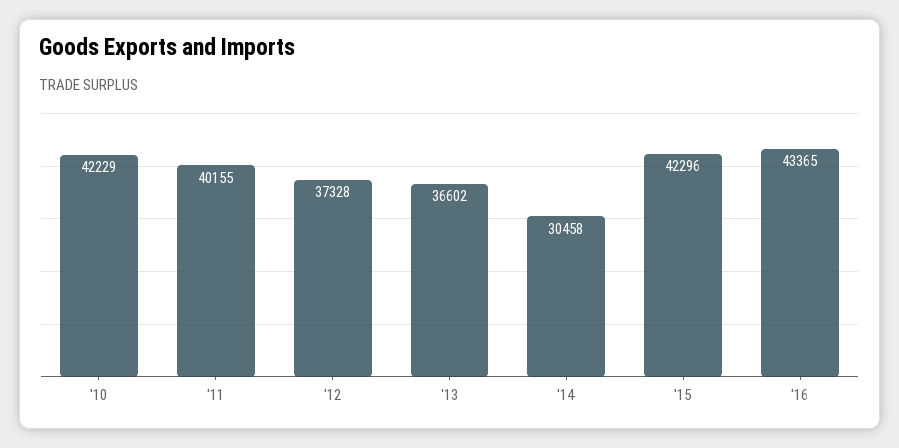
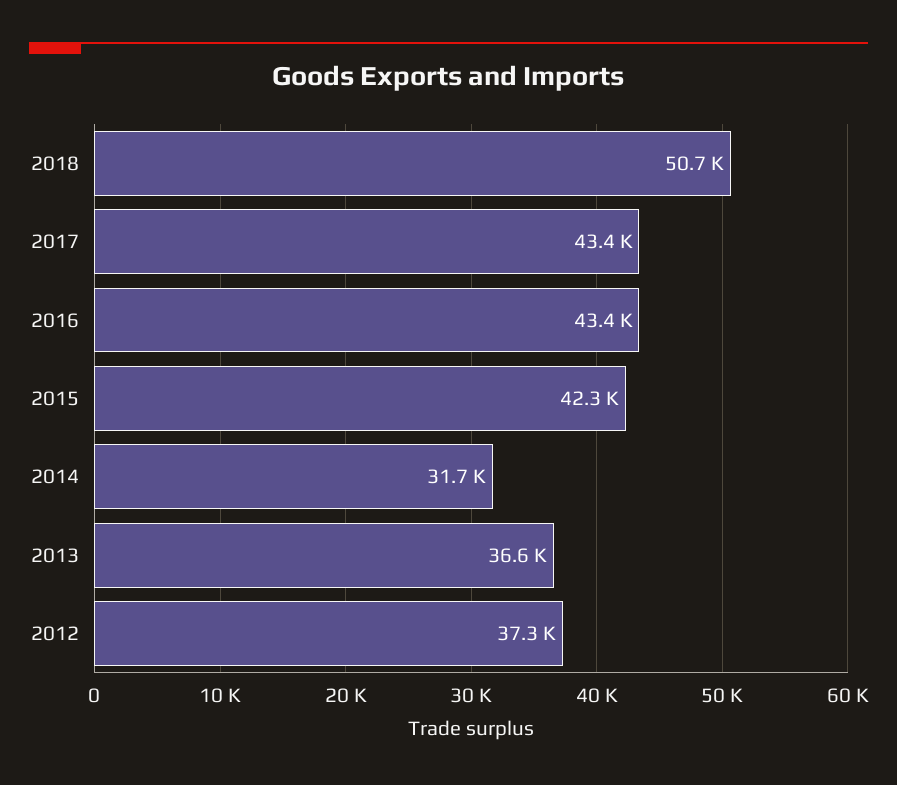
'10: 42229 -> none
'11: 40155 -> none
'14: 30458 -> 31700
2018: none -> 50700
2017: none -> 43400

